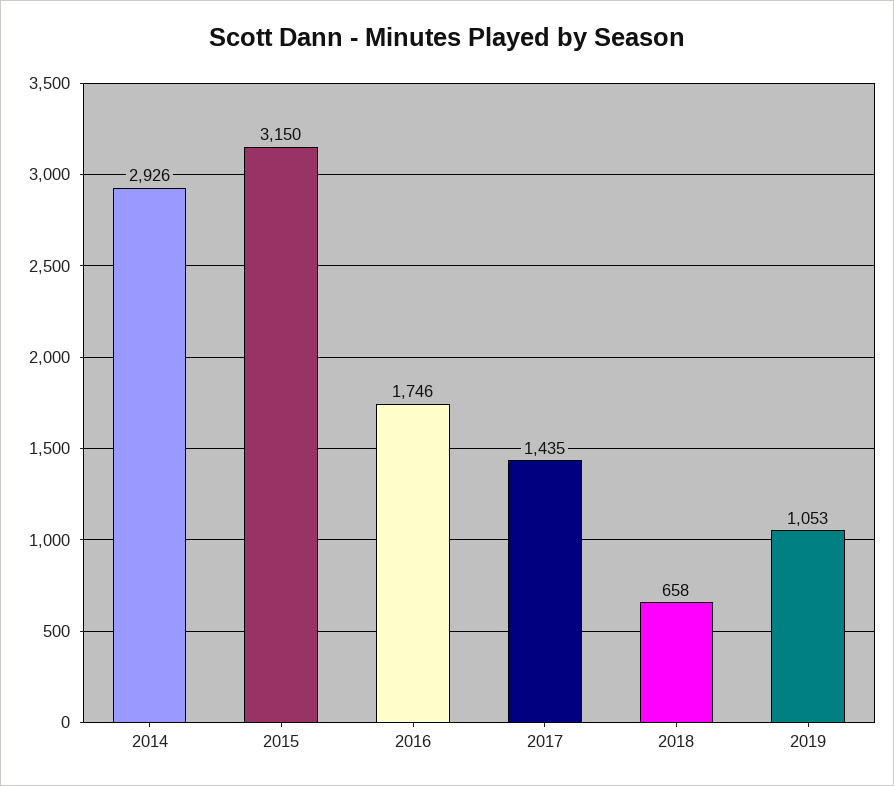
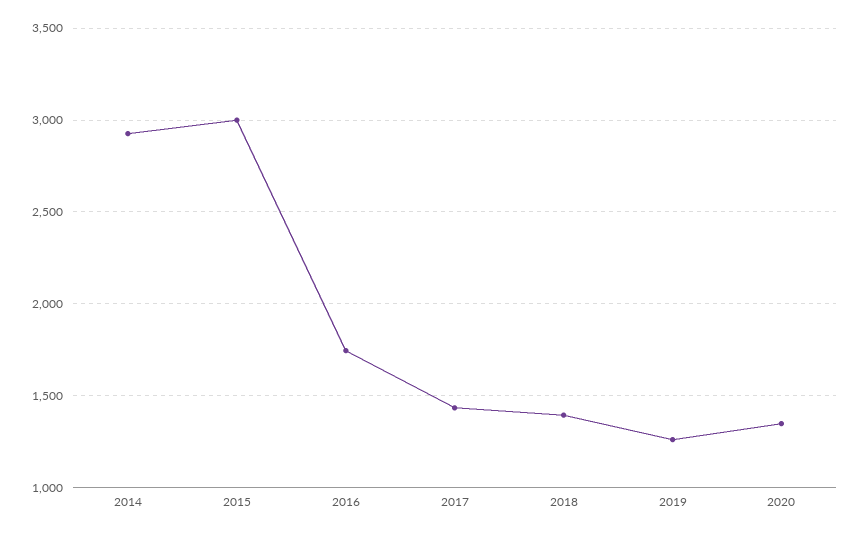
2015: 3150 -> 3000
2018: 658 -> 1400
2019: 1053 -> 1250
2020: none -> 1350

